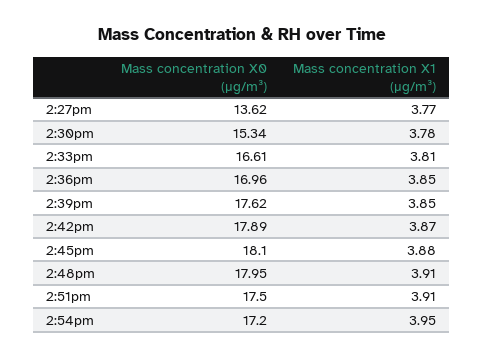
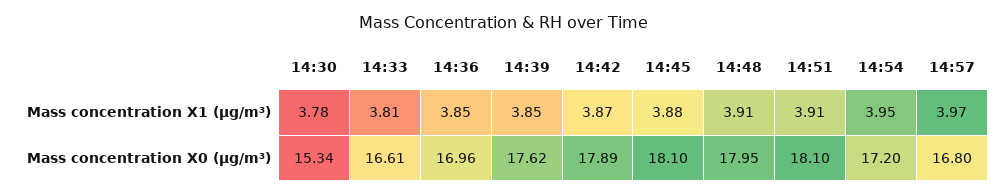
Mass concentration X0 (μg/m³), 2:27pm: 13.62 -> none
Mass concentration X1 (μg/m³), 2:27pm: 3.77 -> none
Mass concentration X0 (μg/m³), 2:51pm: 17.5 -> 18.1
Mass concentration X1 (μg/m³), 14:57: none -> 3.97
Mass concentration X0 (μg/m³), 14:57: none -> 16.8

